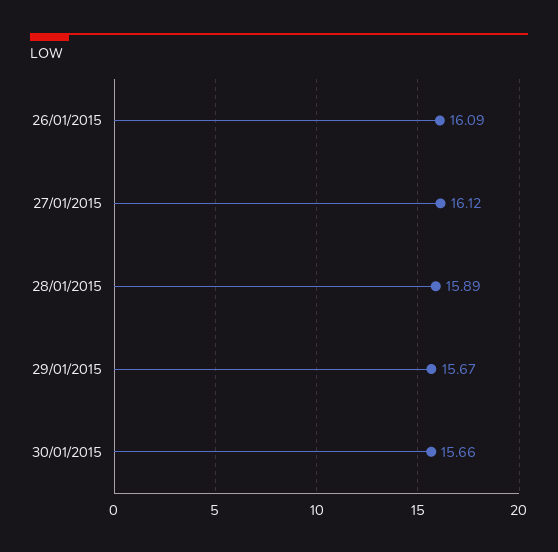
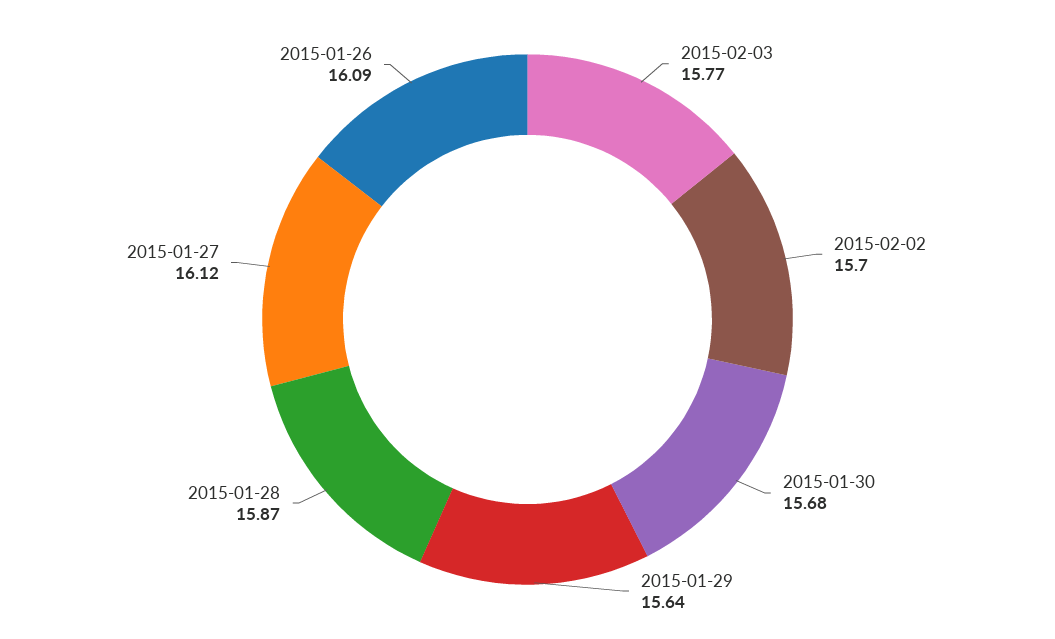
28/01/2015: 15.89 -> 15.87
29/01/2015: 15.67 -> 15.64
30/01/2015: 15.66 -> 15.68
2015-02-03: none -> 15.77
2015-02-02: none -> 15.7

